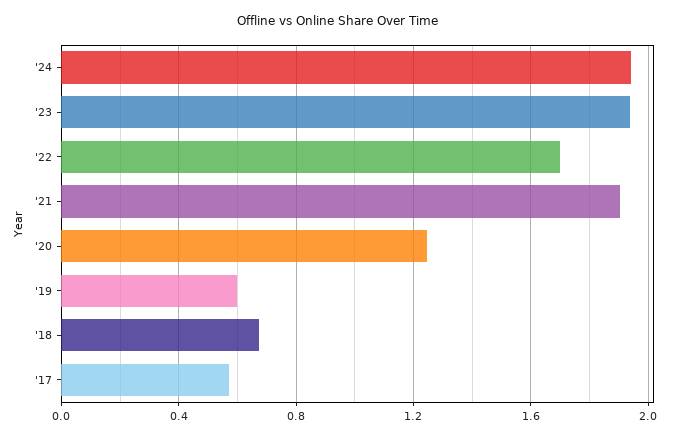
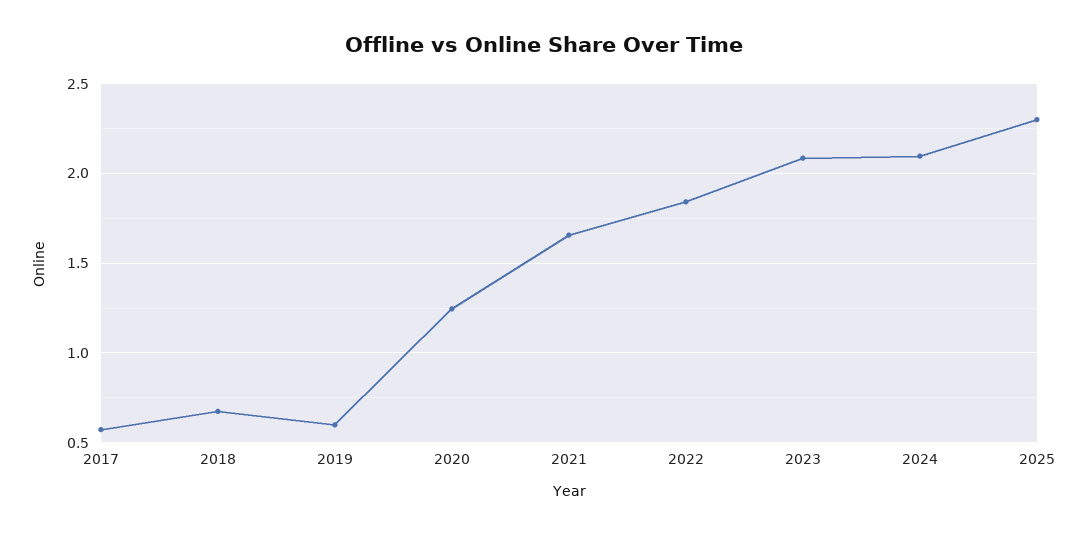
'24: 1.95 -> 2.1
'23: 1.95 -> 2.1
'22: 1.7 -> 1.85
'21: 1.9 -> 1.65
2025: none -> 2.3

